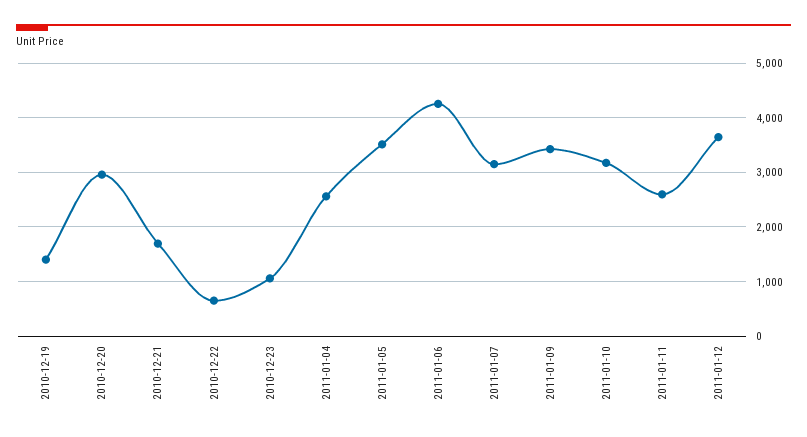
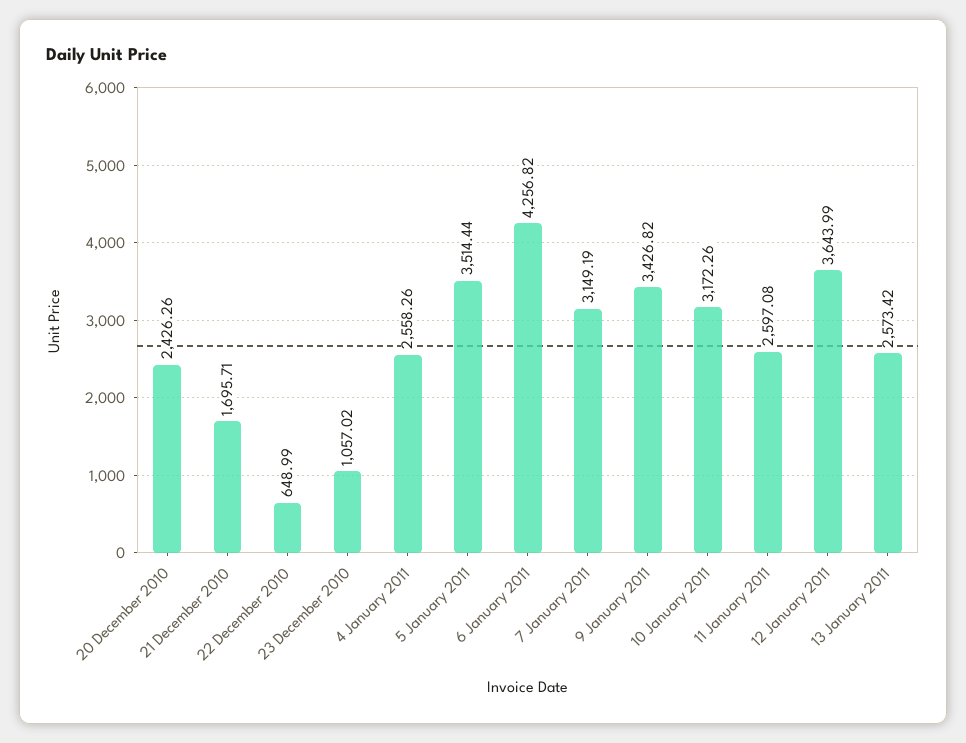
2010-12-19: 1400 -> none
2010-12-20: 3000 -> 2426.26
13 January 2011: none -> 2573.42

